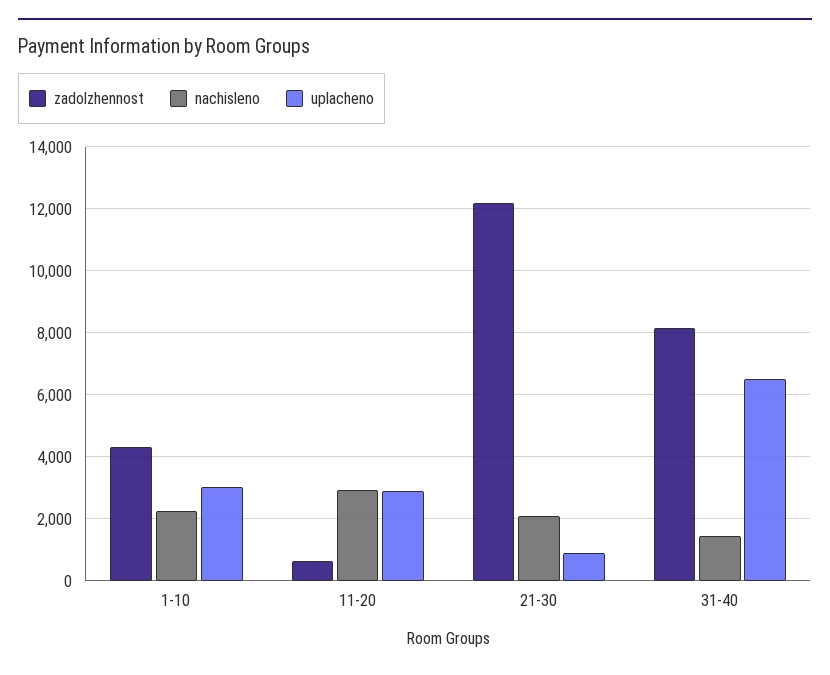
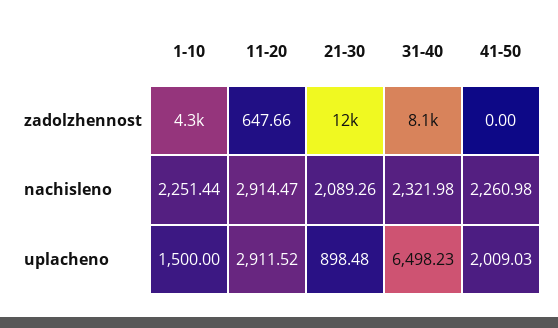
uplacheno, 1-10: 3000 -> 1500
nachisleno, 31-40: 1400 -> 2321.98
zadolzhennost, 41-50: none -> 0
nachisleno, 41-50: none -> 2260.98
uplacheno, 41-50: none -> 2009.03

